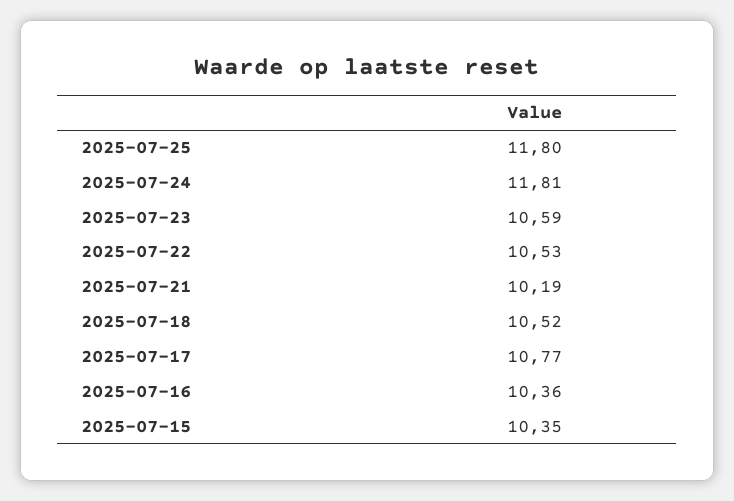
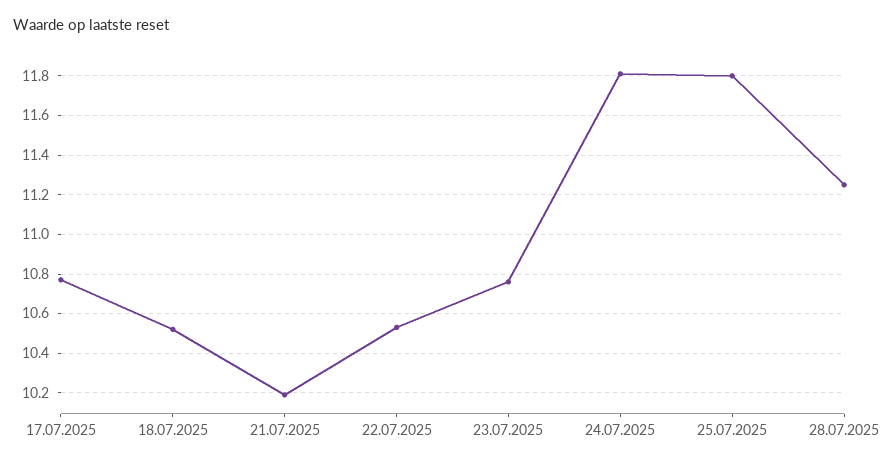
2025-07-23: 10.59 -> 10.75
2025-07-16: 10.36 -> none
2025-07-15: 10.35 -> none
28.07.2025: none -> 11.25

